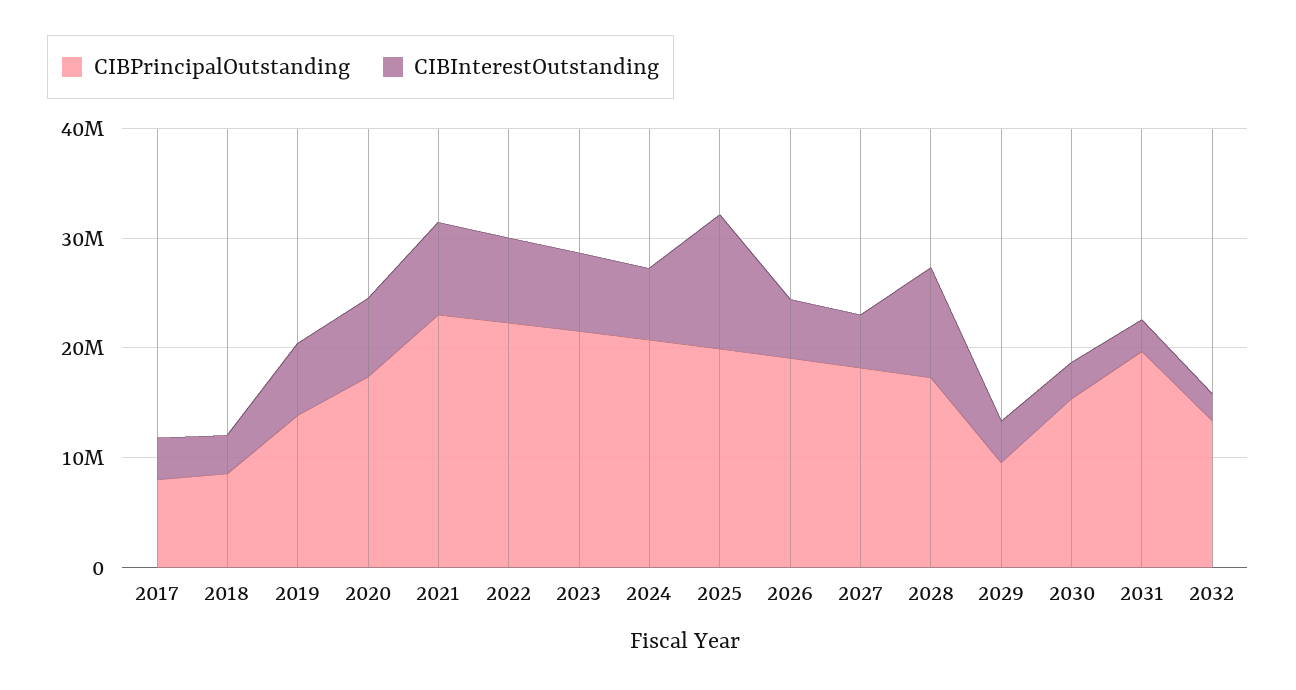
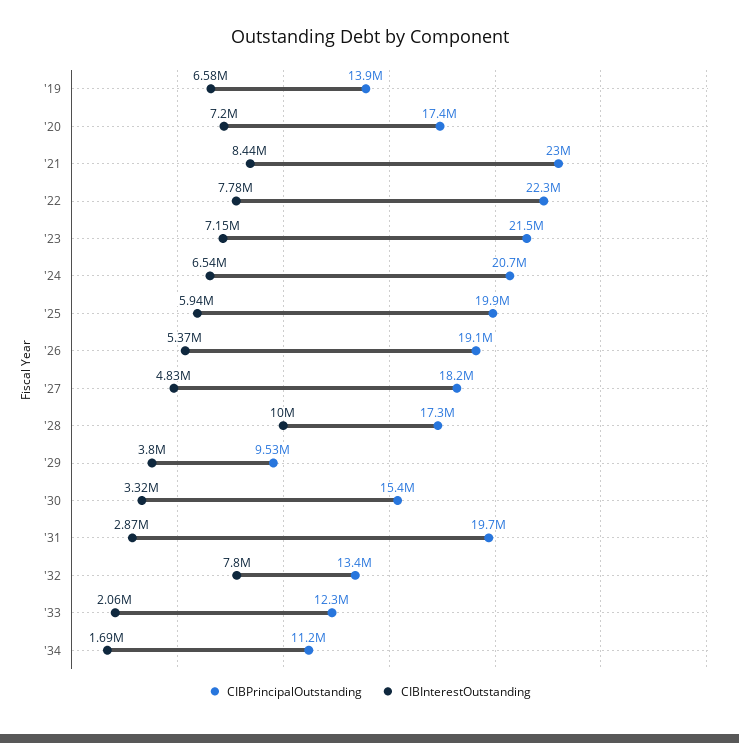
CIBPrincipalOutstanding, 2017: 8000000 -> none
CIBInterestOutstanding, 2017: 4000000 -> none
CIBPrincipalOutstanding, 2018: 8000000 -> none
CIBInterestOutstanding, 2018: 4000000 -> none
CIBInterestOutstanding, 2025: 12000000 -> 5940000
CIBInterestOutstanding, 2032: 2000000 -> 7800000
CIBPrincipalOutstanding, '33: none -> 12300000
CIBInterestOutstanding, '33: none -> 2060000
CIBPrincipalOutstanding, '34: none -> 11200000
CIBInterestOutstanding, '34: none -> 1690000

